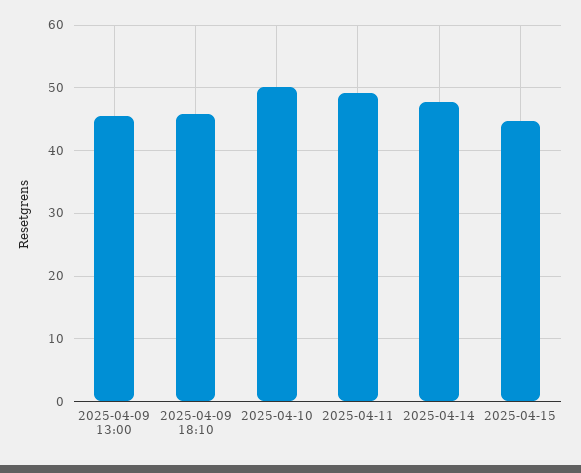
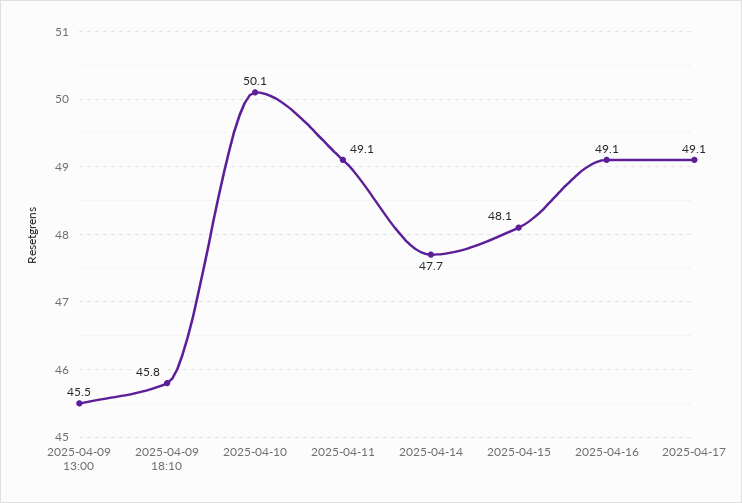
2025-04-15: 45 -> 48.1
2025-04-16: none -> 49.1
2025-04-17: none -> 49.1

